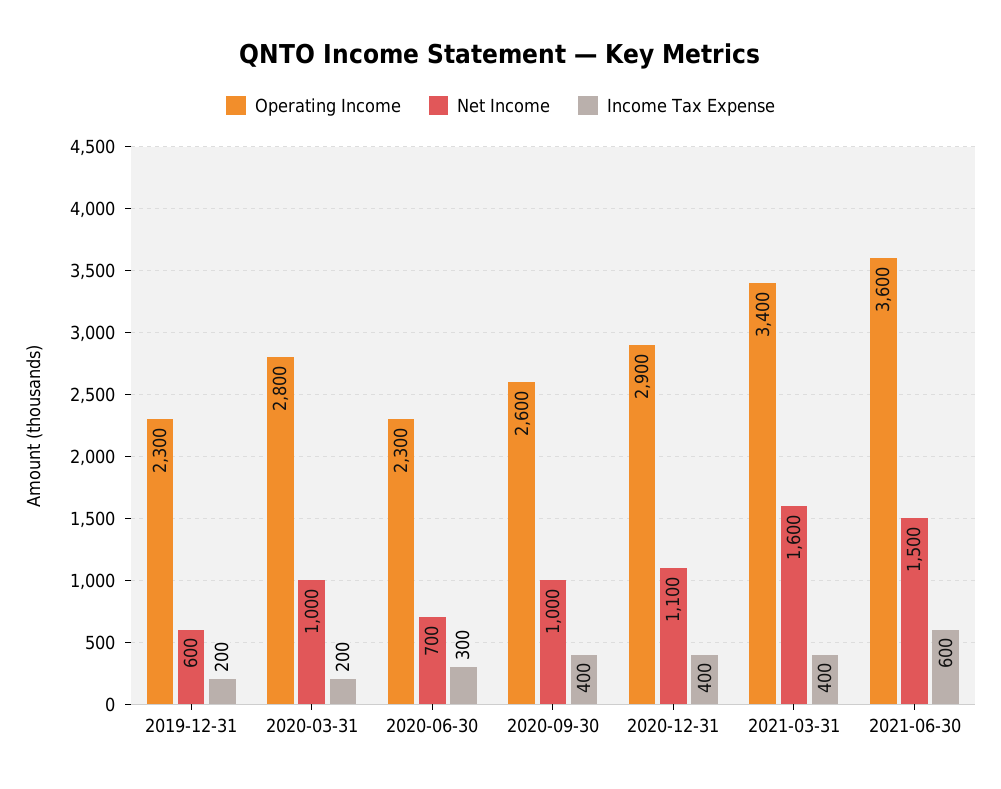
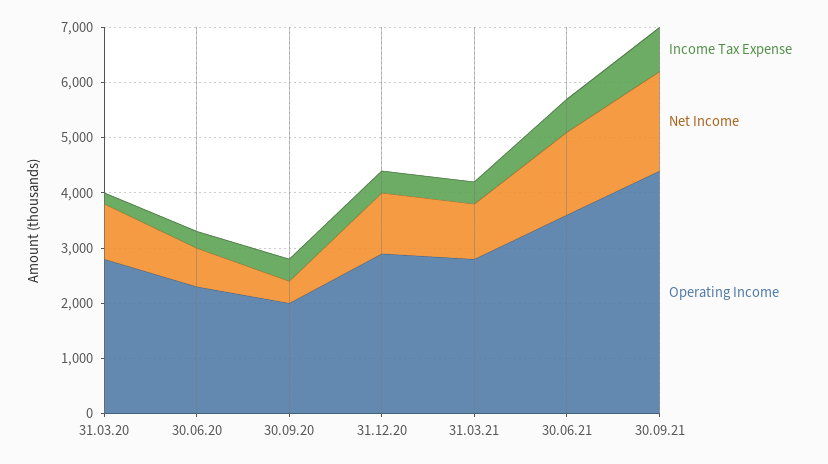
Operating Income, 2019-12-31: 2300 -> none
Net Income, 2019-12-31: 600 -> none
Income Tax Expense, 2019-12-31: 200 -> none
Operating Income, 2020-09-30: 2600 -> 2000
Net Income, 2020-09-30: 1000 -> 400
Operating Income, 2021-03-31: 3400 -> 2800
Net Income, 2021-03-31: 1600 -> 1000
Income Tax Expense, 30.09.21: none -> 800
Net Income, 30.09.21: none -> 1800
Operating Income, 30.09.21: none -> 4400

